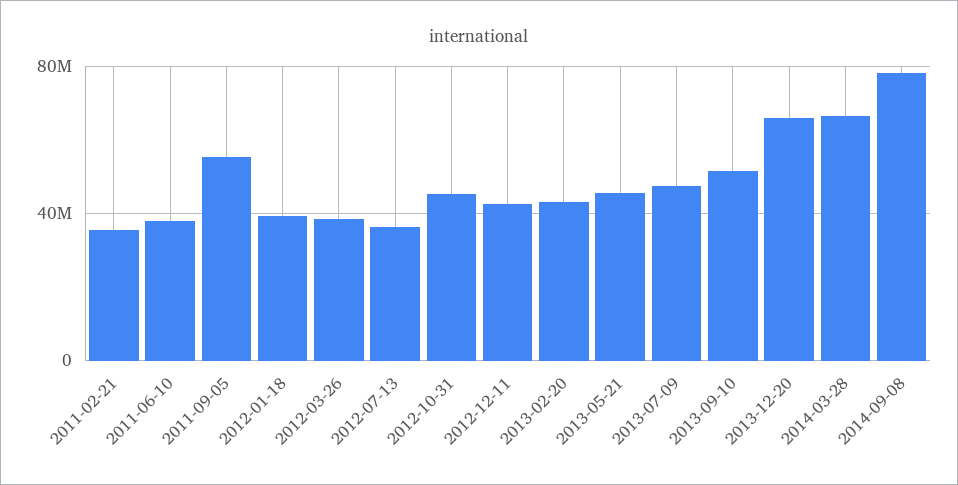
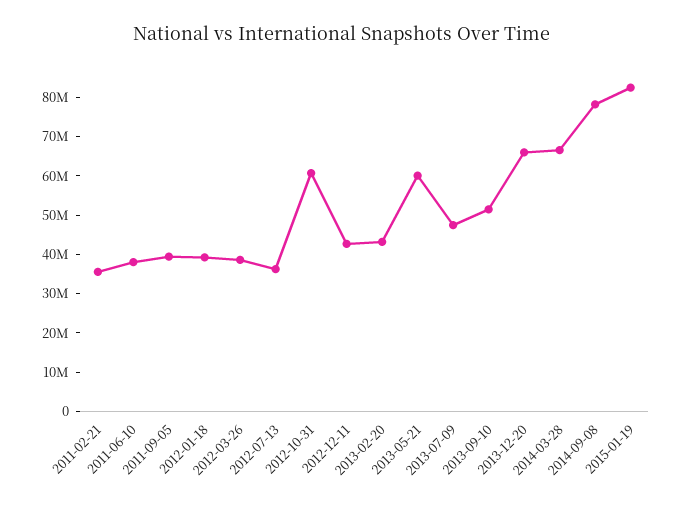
2011-09-05: 55000000 -> 40000000
2012-10-31: 45000000 -> 60000000
2013-05-21: 45000000 -> 60000000
2015-01-19: none -> 82500000

